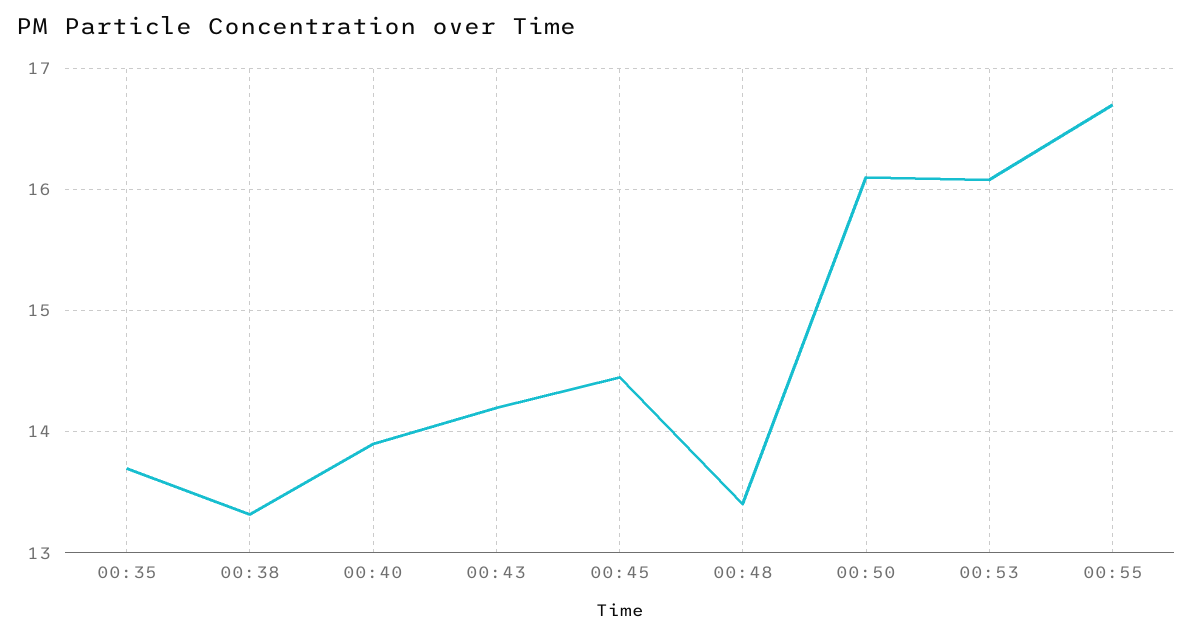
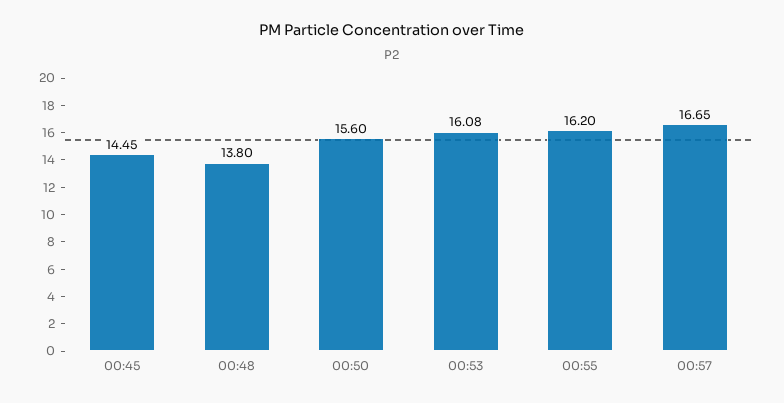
00:35: 13.7 -> none
00:38: 13.3 -> none
00:40: 13.9 -> none
00:43: 14.2 -> none
00:48: 13.4 -> 13.8
00:50: 16.1 -> 15.6
00:55: 16.7 -> 16.2
00:57: none -> 16.65

